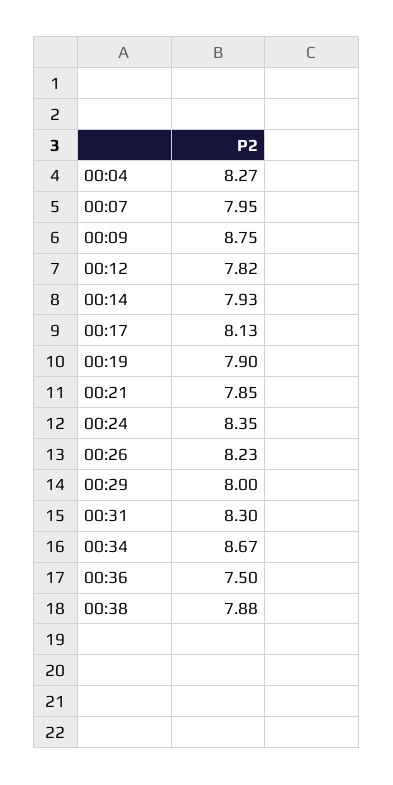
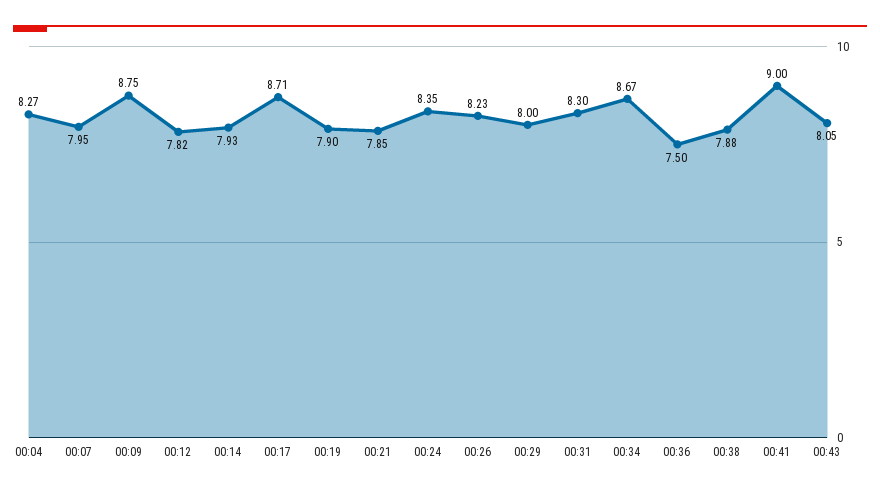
00:17: 8.13 -> 8.71
00:41: none -> 9
00:43: none -> 8.05

